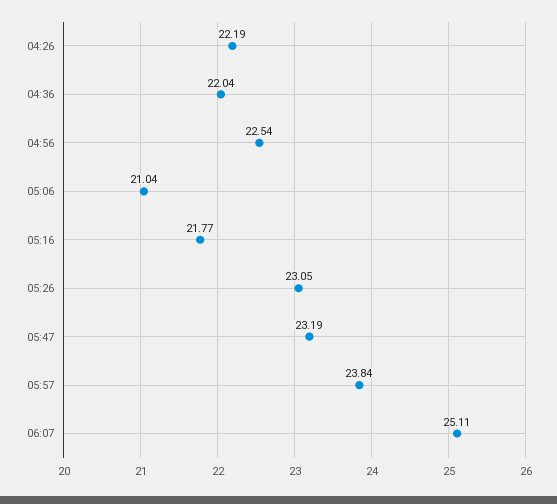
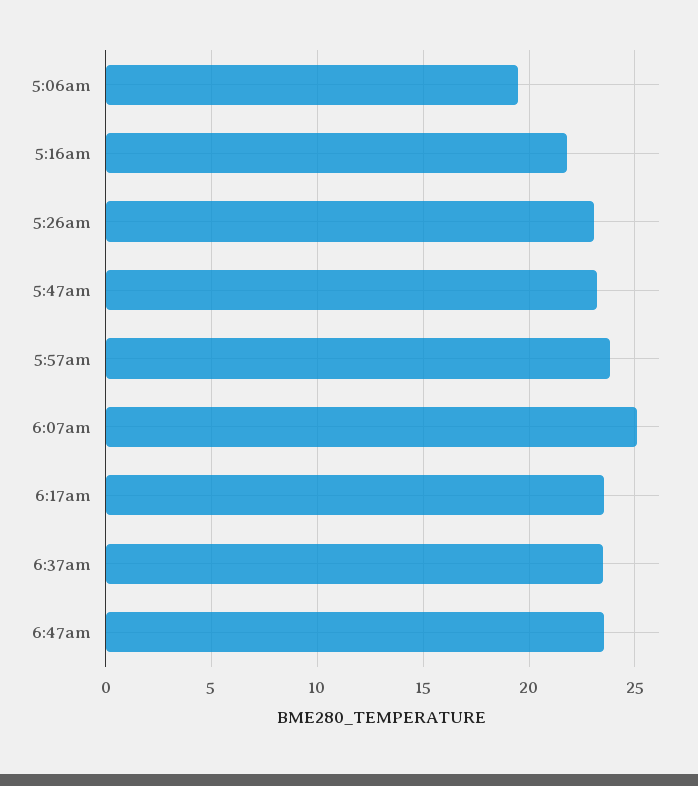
04:26: 22.19 -> none
04:36: 22.04 -> none
04:56: 22.54 -> none
05:06: 21.04 -> 19.5
6:17am: none -> 23.5
6:37am: none -> 23.5
6:47am: none -> 23.5

